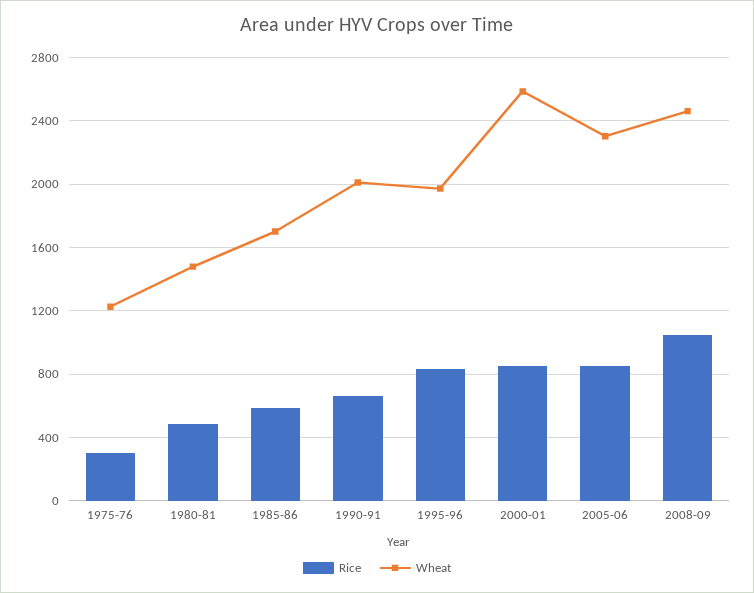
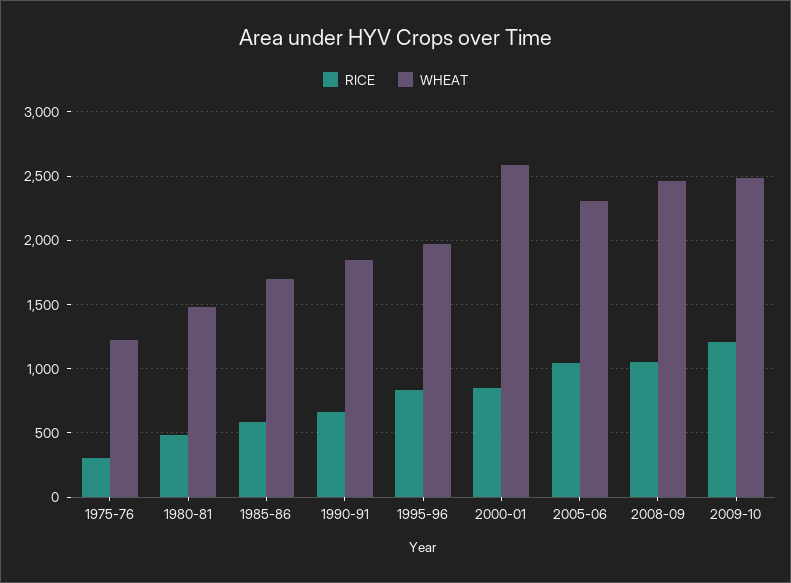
Wheat, 1990-91: 2000 -> 1850
Rice, 2005-06: 850 -> 1050
Rice, 2009-10: none -> 1200
Wheat, 2009-10: none -> 2500

